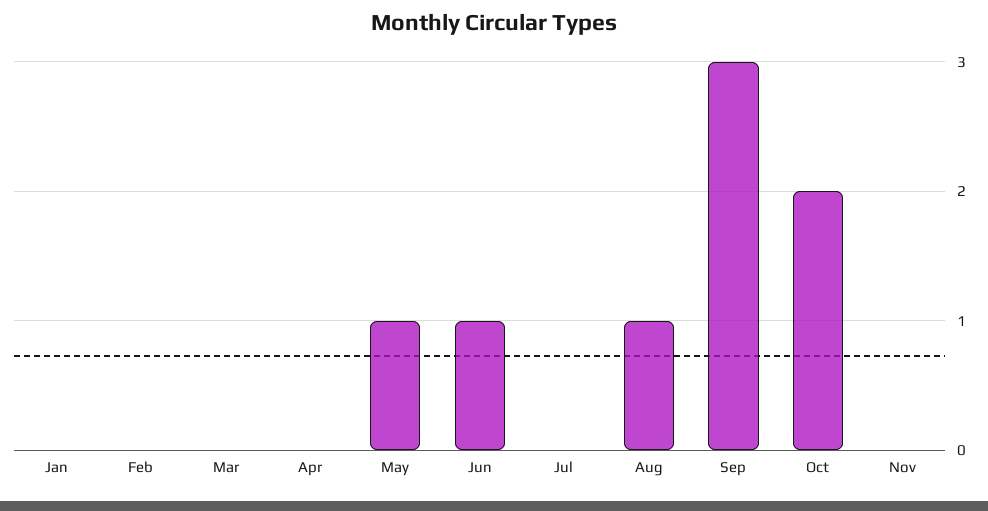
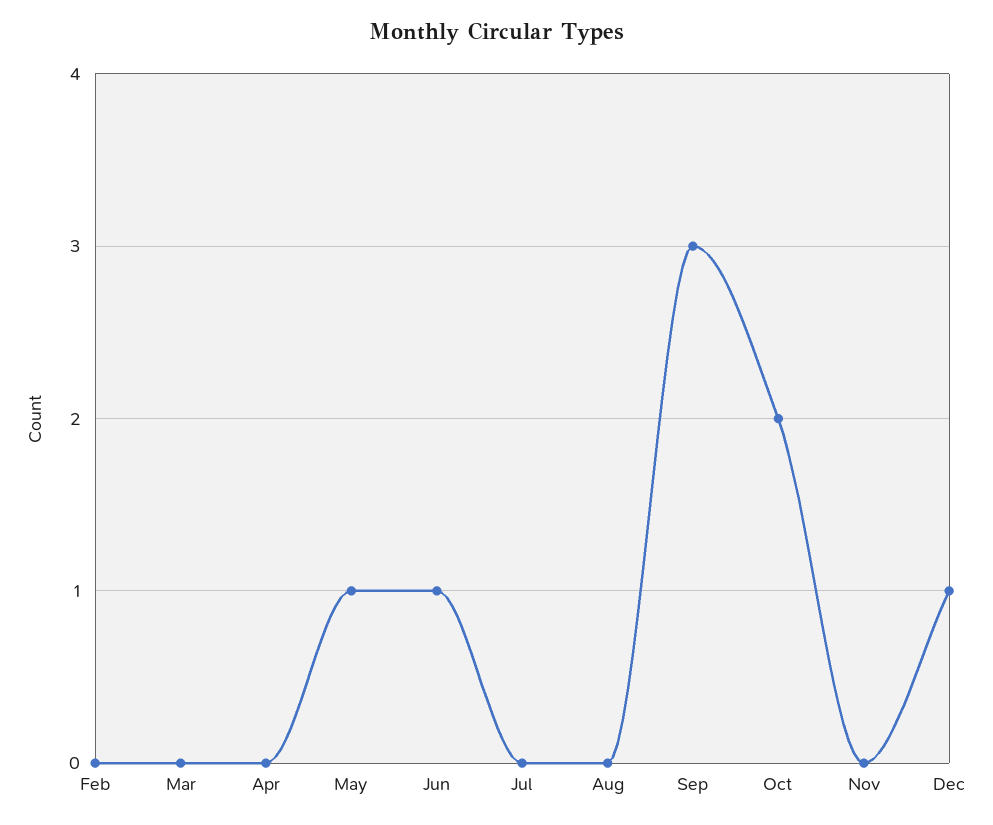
Jan: 0 -> none
Aug: 1 -> 0
Dec: none -> 1

